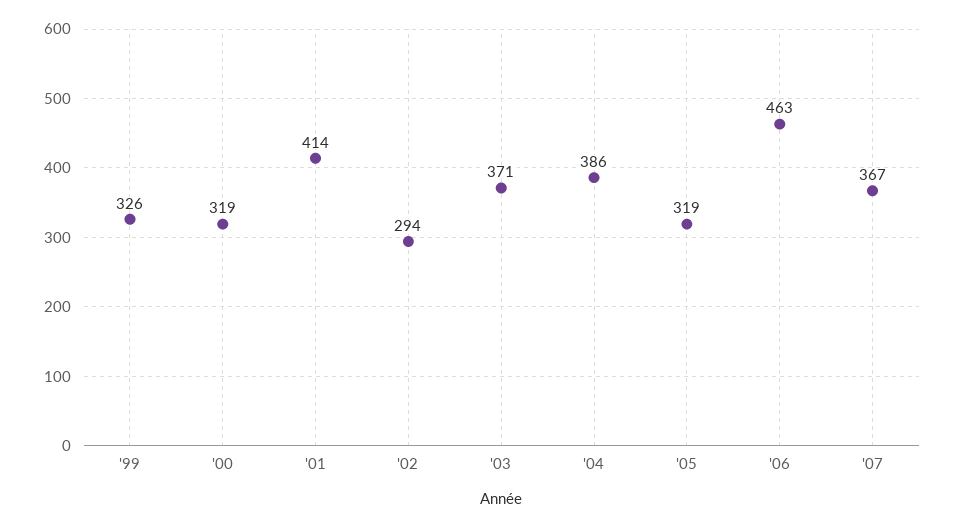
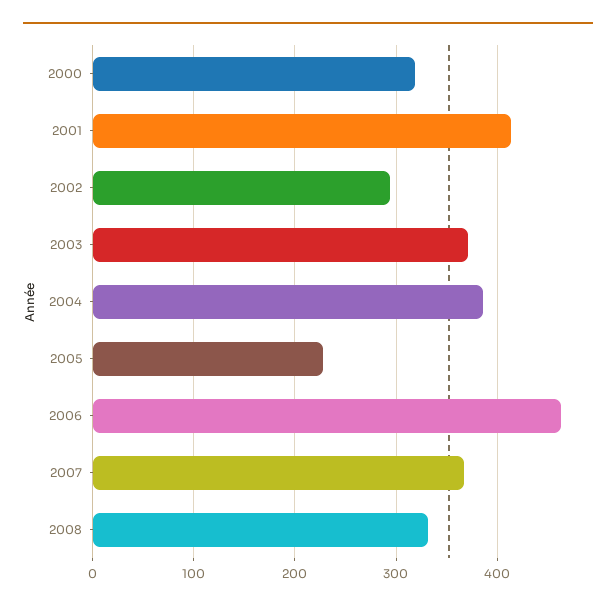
'99: 326 -> none
'05: 319 -> 230
2008: none -> 330

